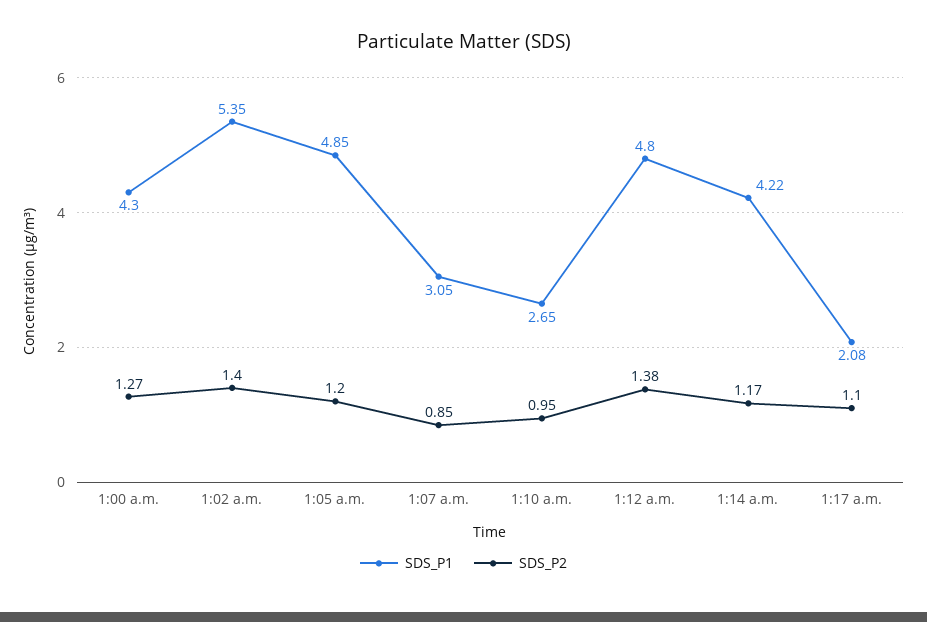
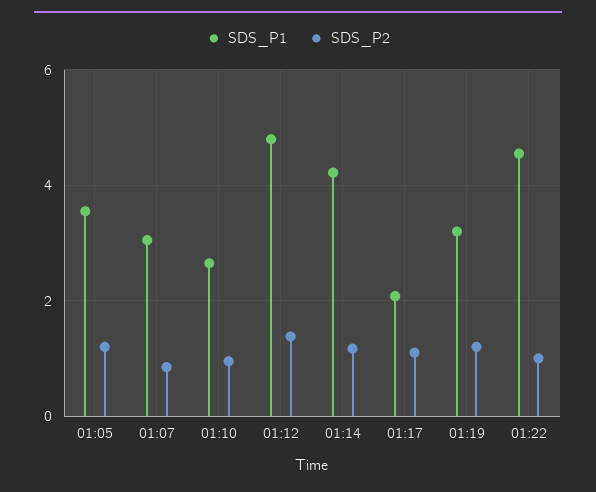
SDS_P1, 1:00 a.m.: 4.3 -> none
SDS_P2, 1:00 a.m.: 1.27 -> none
SDS_P1, 1:02 a.m.: 5.35 -> none
SDS_P2, 1:02 a.m.: 1.4 -> none
SDS_P1, 1:05 a.m.: 4.85 -> 3.6
SDS_P1, 01:19: none -> 3.2
SDS_P2, 01:19: none -> 1.2
SDS_P1, 01:22: none -> 4.6
SDS_P2, 01:22: none -> 1

